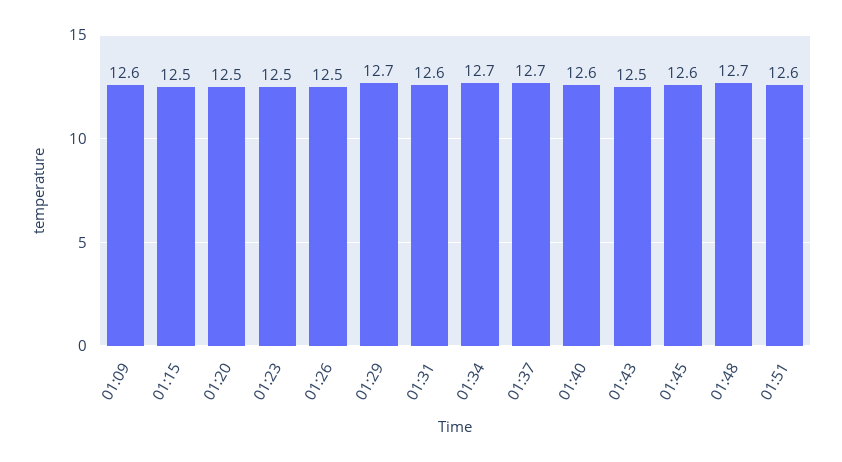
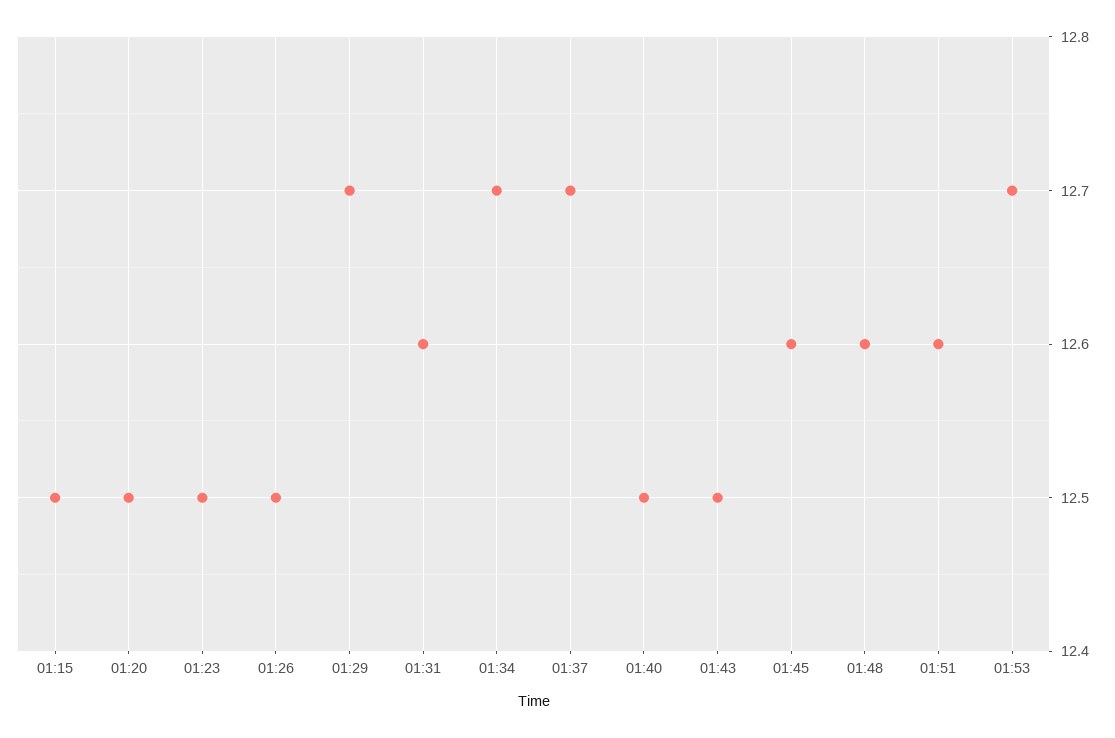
01:09: 12.6 -> none
01:40: 12.6 -> 12.5
01:48: 12.7 -> 12.6
01:53: none -> 12.7

